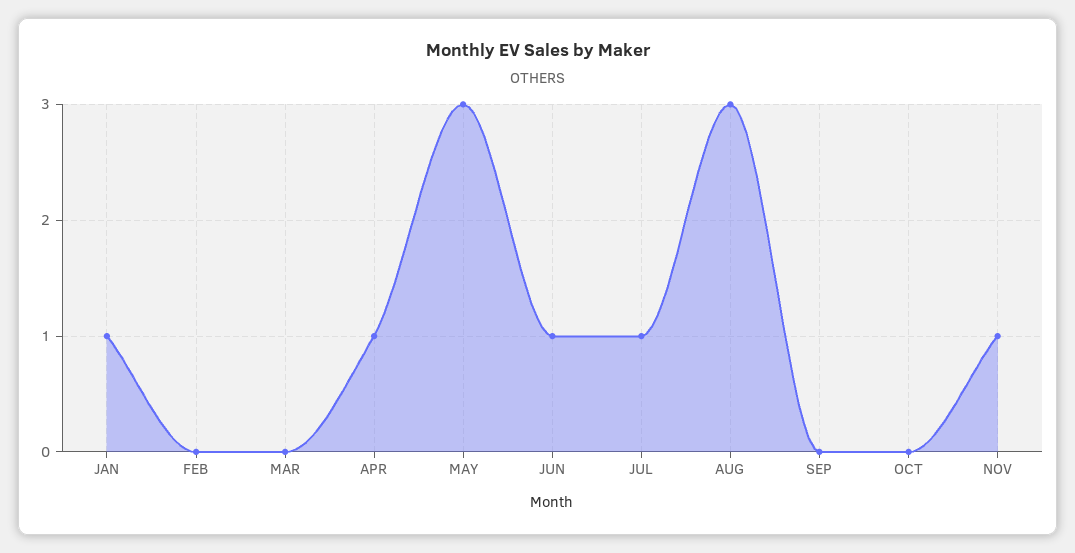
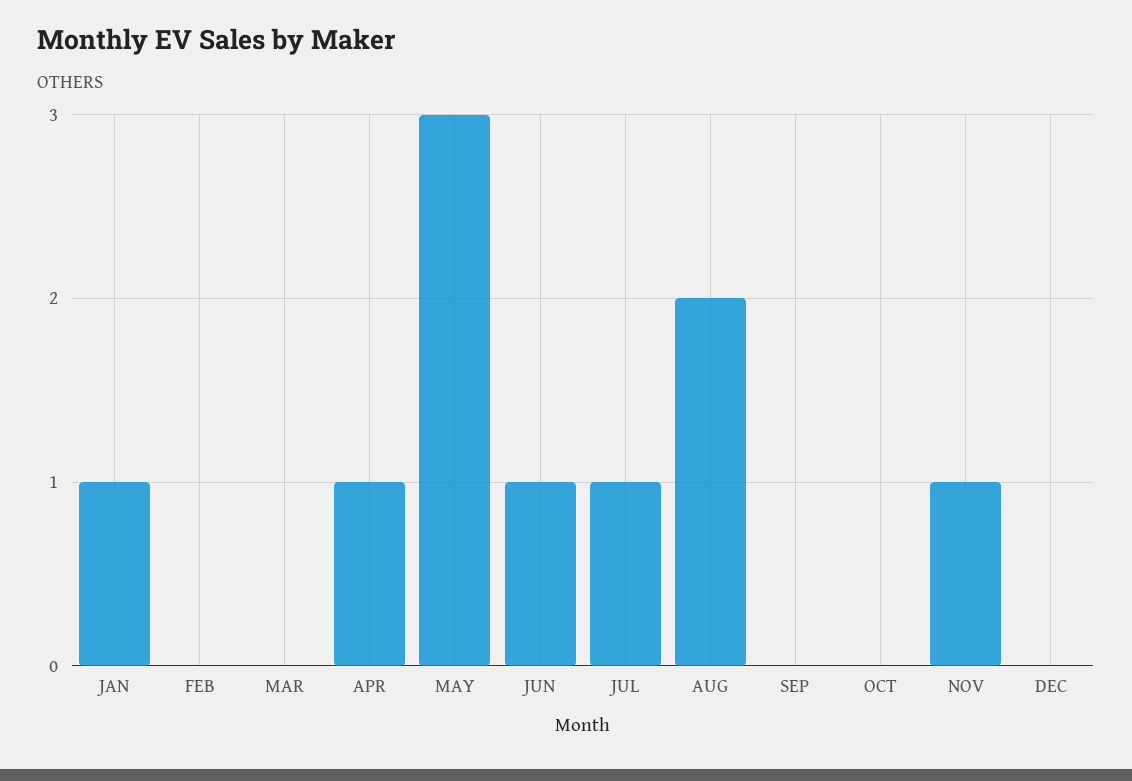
AUG: 3 -> 2
DEC: none -> 0

